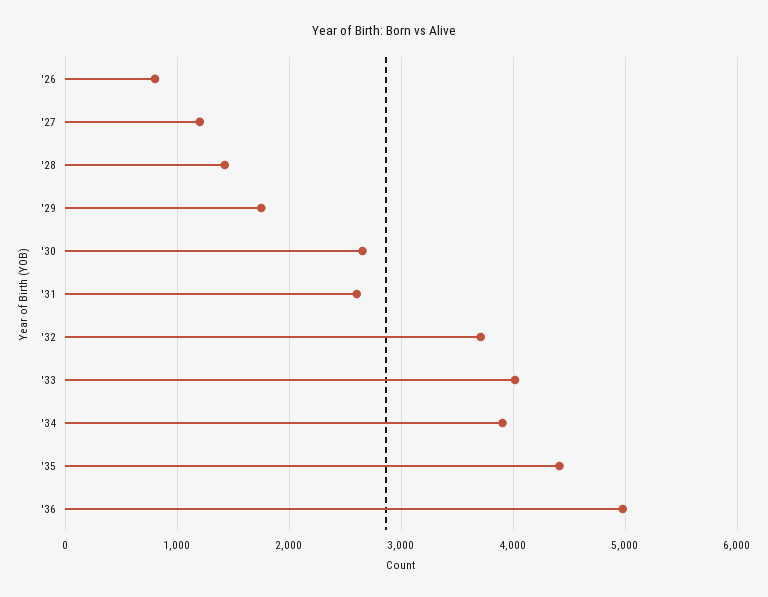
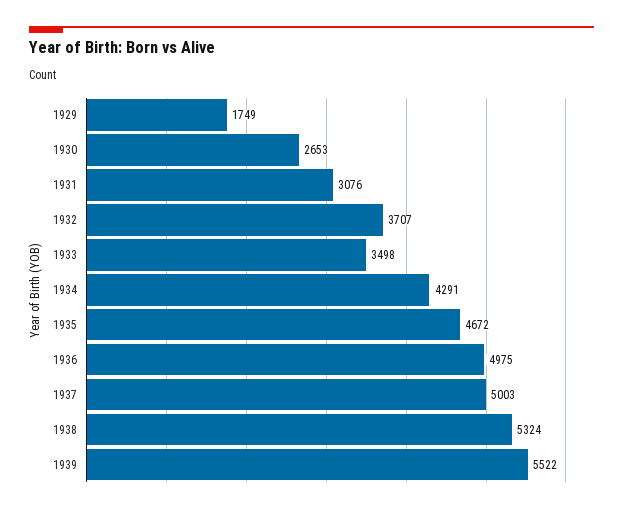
'26: 800 -> none
'27: 1200 -> none
'28: 1400 -> none
'31: 2600 -> 3076
'33: 4000 -> 3498
'34: 3900 -> 4291
'35: 4400 -> 4672
1937: none -> 5003
1938: none -> 5324
1939: none -> 5522

